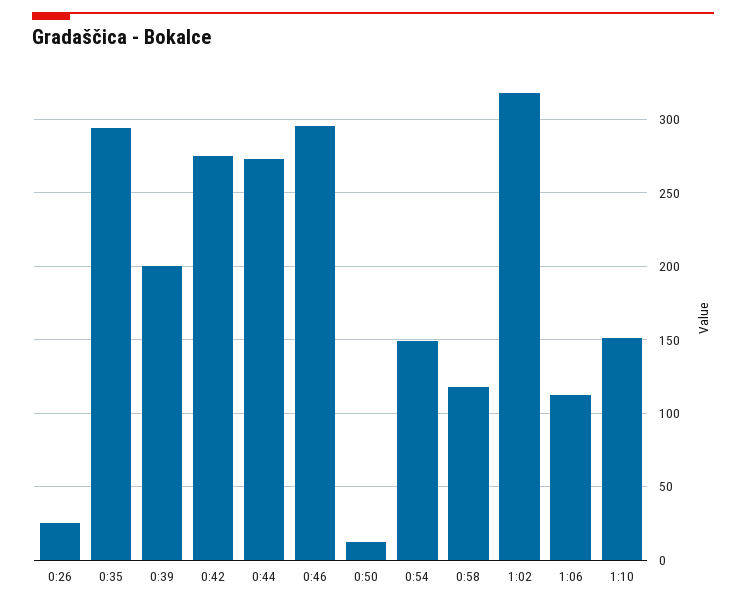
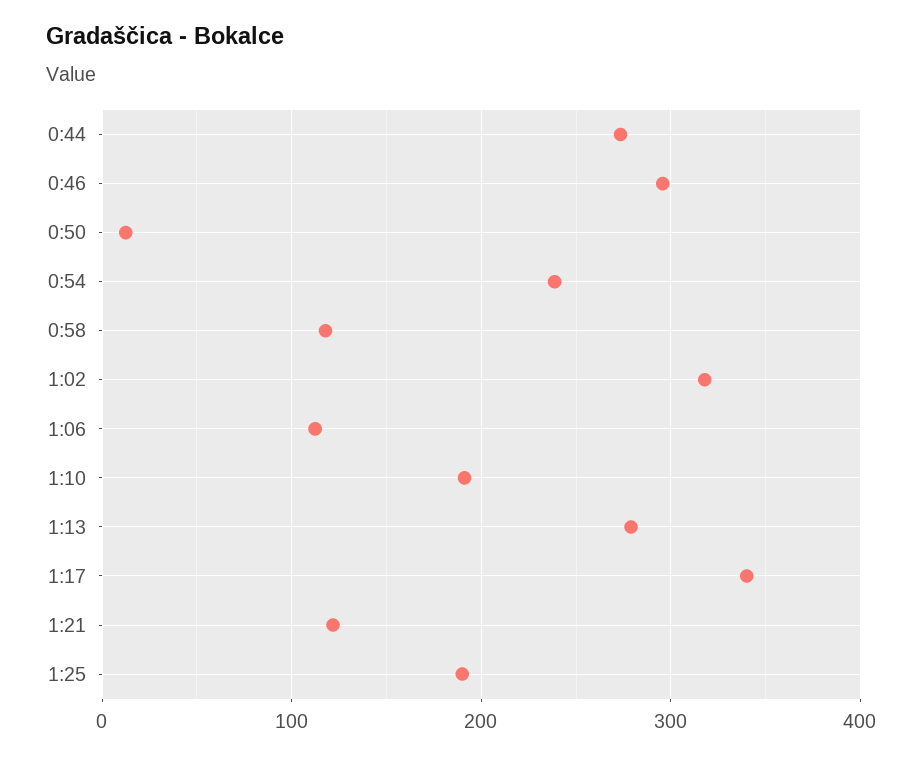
0:26: 25 -> none
0:35: 295 -> none
0:39: 200 -> none
0:42: 275 -> none
0:54: 150 -> 240
1:10: 150 -> 190
1:13: none -> 280
1:17: none -> 340
1:21: none -> 120
1:25: none -> 190

